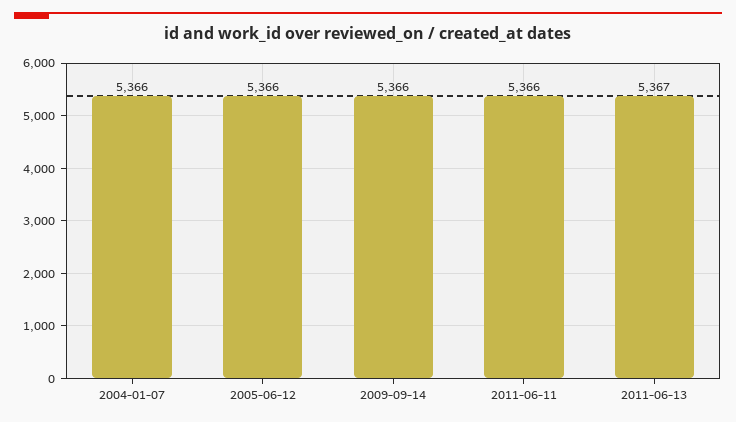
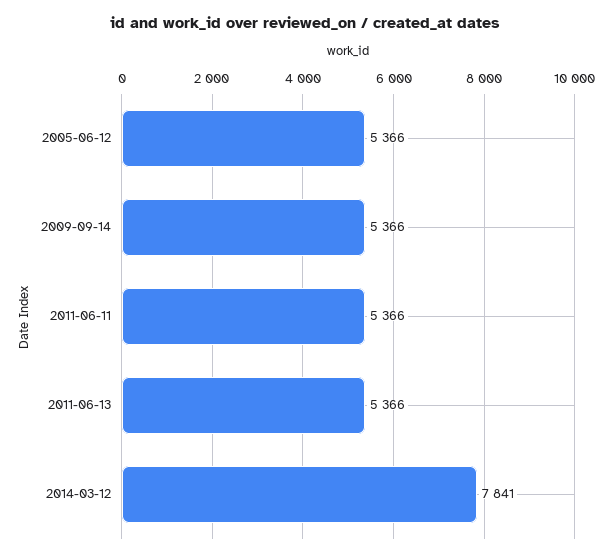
2004-01-07: 5366 -> none
2011-06-13: 5367 -> 5366
2014-03-12: none -> 7841

